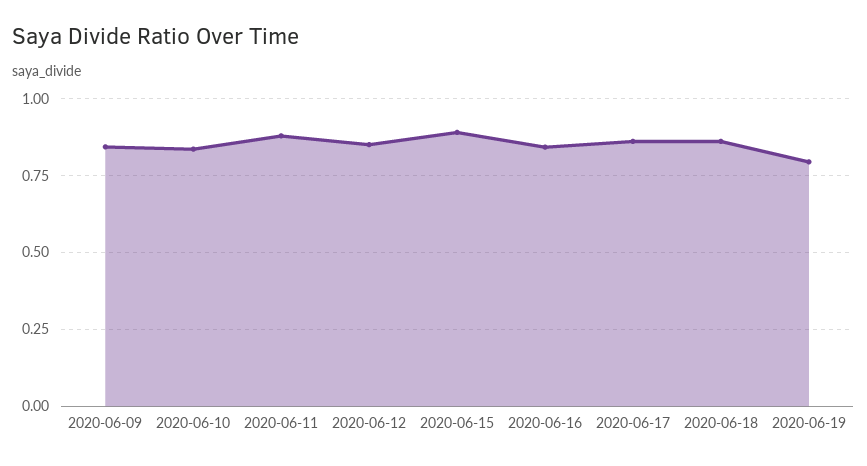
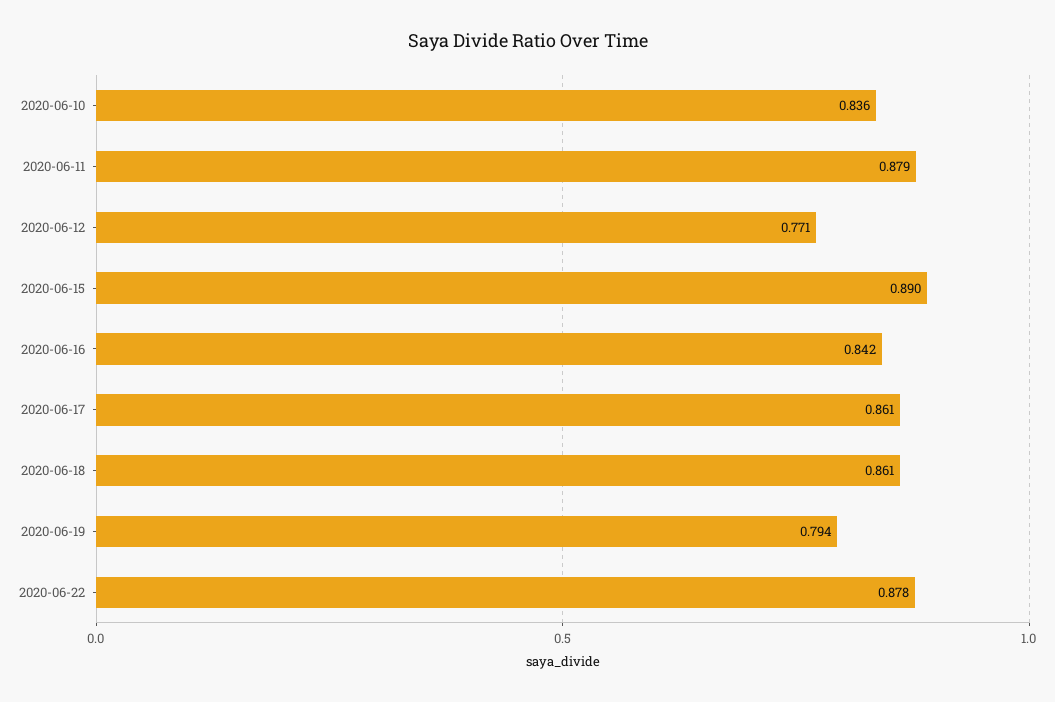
2020-06-09: 0.85 -> none
2020-06-12: 0.85 -> 0.771
2020-06-22: none -> 0.878

